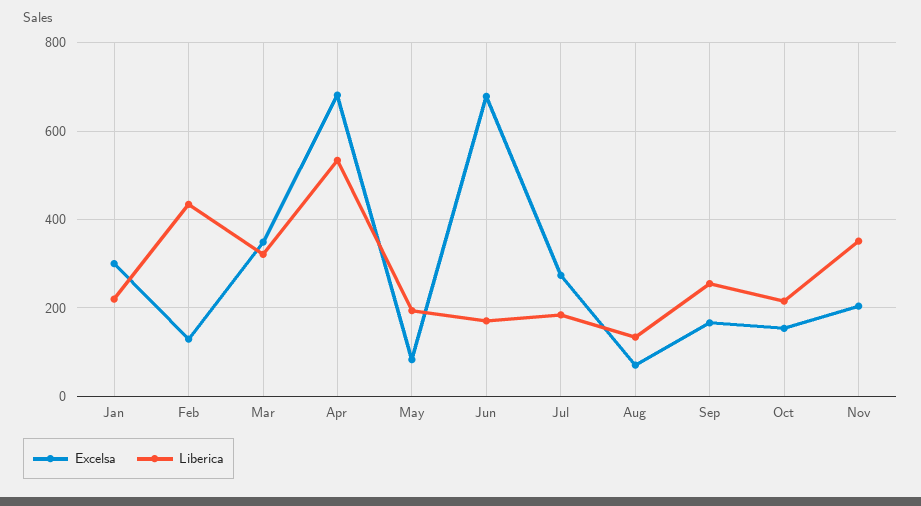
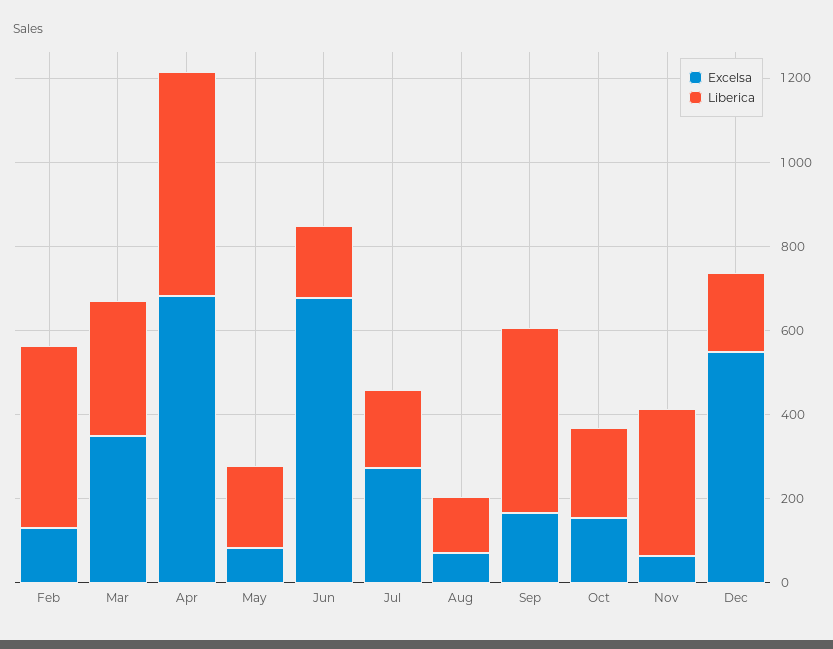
Excelsa, Jan: 300 -> none
Liberica, Jan: 220 -> none
Liberica, Sep: 260 -> 450
Excelsa, Nov: 200 -> 50
Excelsa, Dec: none -> 550
Liberica, Dec: none -> 200

